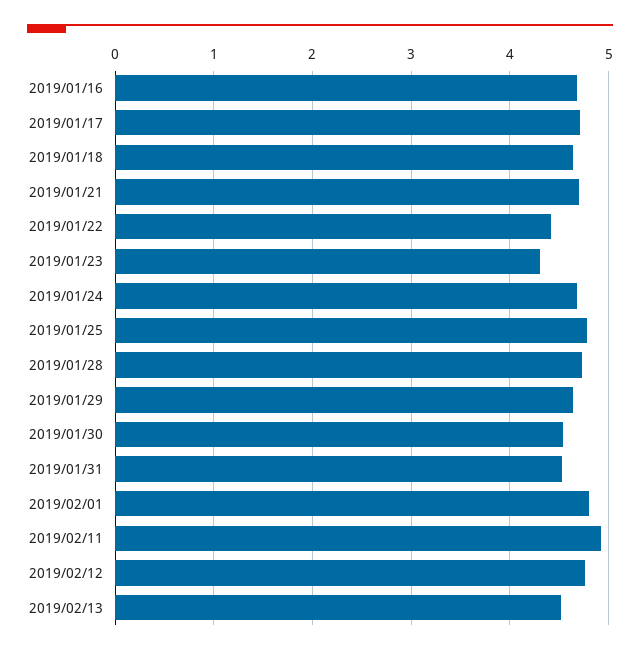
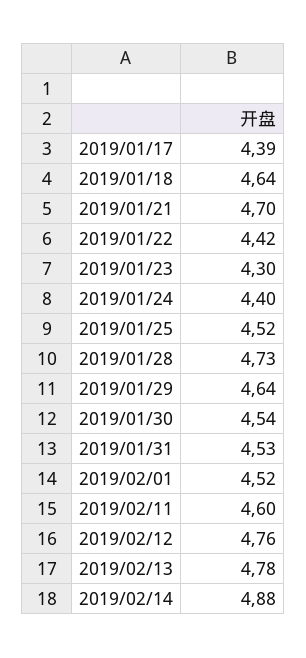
2019/01/16: 4.7 -> none
2019/01/17: 4.7 -> 4.39
2019/01/24: 4.7 -> 4.4
2019/01/25: 4.8 -> 4.52
2019/02/01: 4.8 -> 4.52
2019/02/11: 4.9 -> 4.6
2019/02/13: 4.5 -> 4.78
2019/02/14: none -> 4.88

